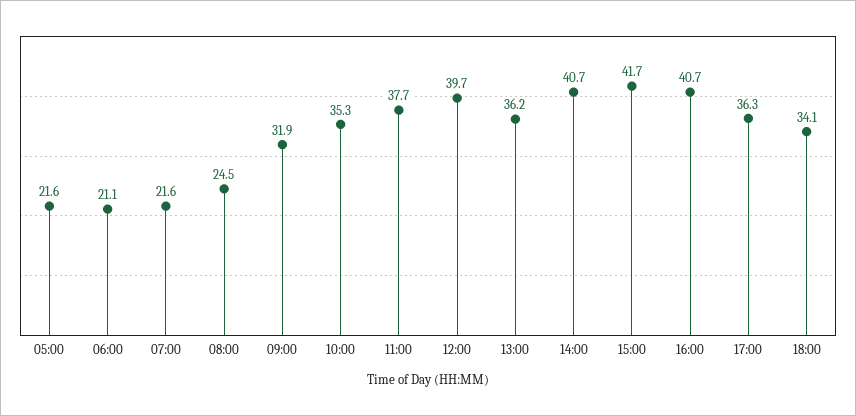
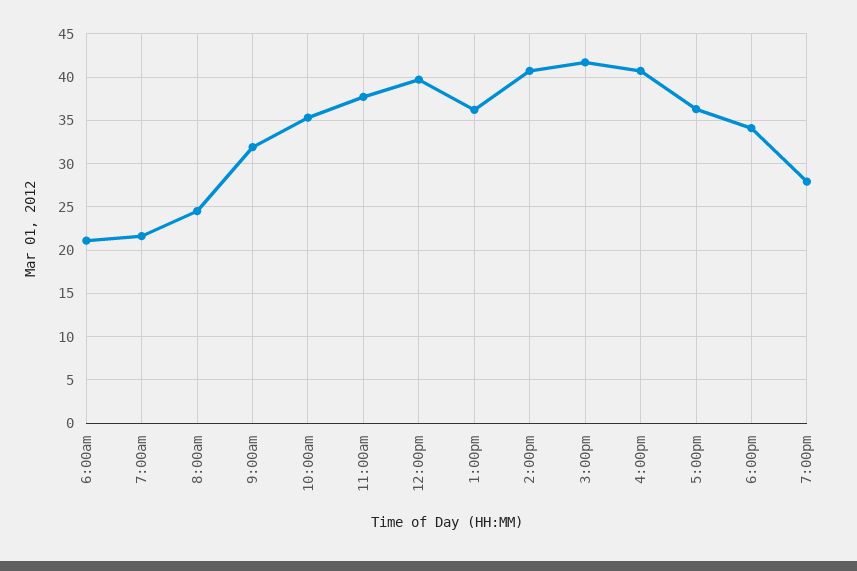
05:00: 21.6 -> none
7:00pm: none -> 28

